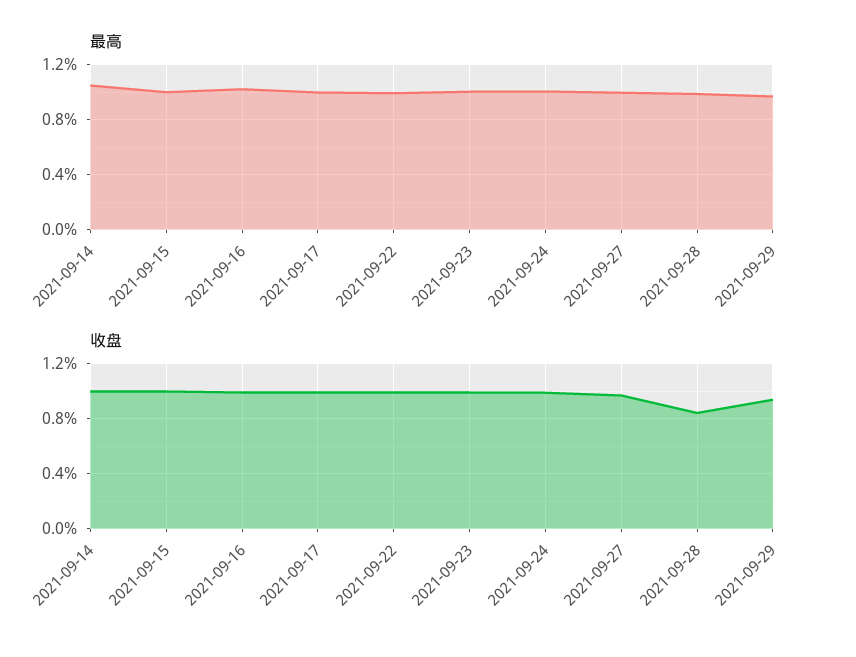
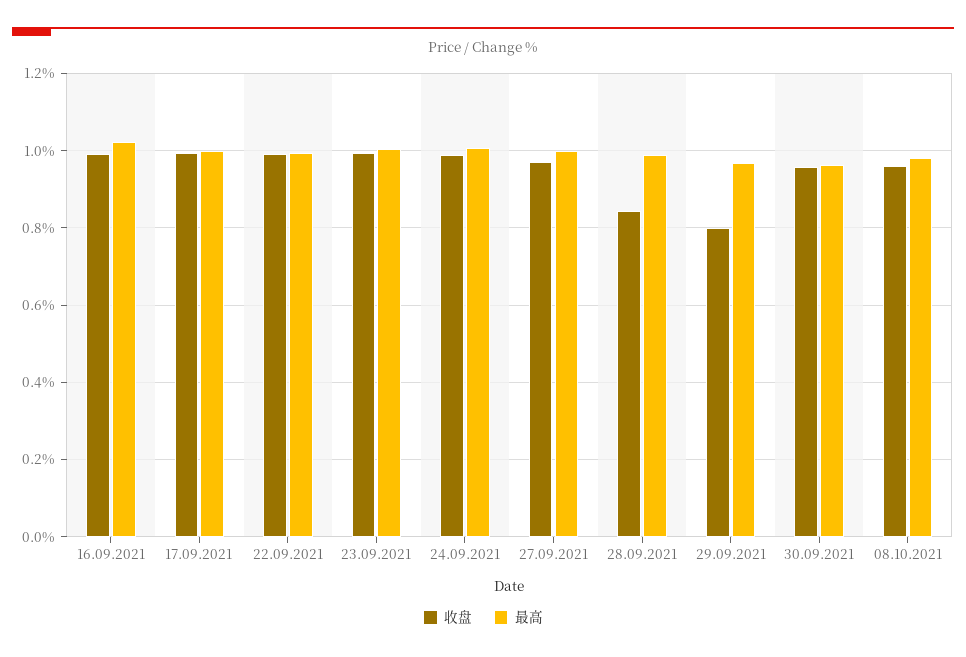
最高, 2021-09-14: 1.05 -> none
最高, 2021-09-15: 1 -> none
收盘, 2021-09-14: 1 -> none
收盘, 2021-09-15: 1 -> none
收盘, 2021-09-29: 0.95 -> 0.8
收盘, 30.09.2021: none -> 0.96
最高, 30.09.2021: none -> 0.96
收盘, 08.10.2021: none -> 0.96
最高, 08.10.2021: none -> 0.98

